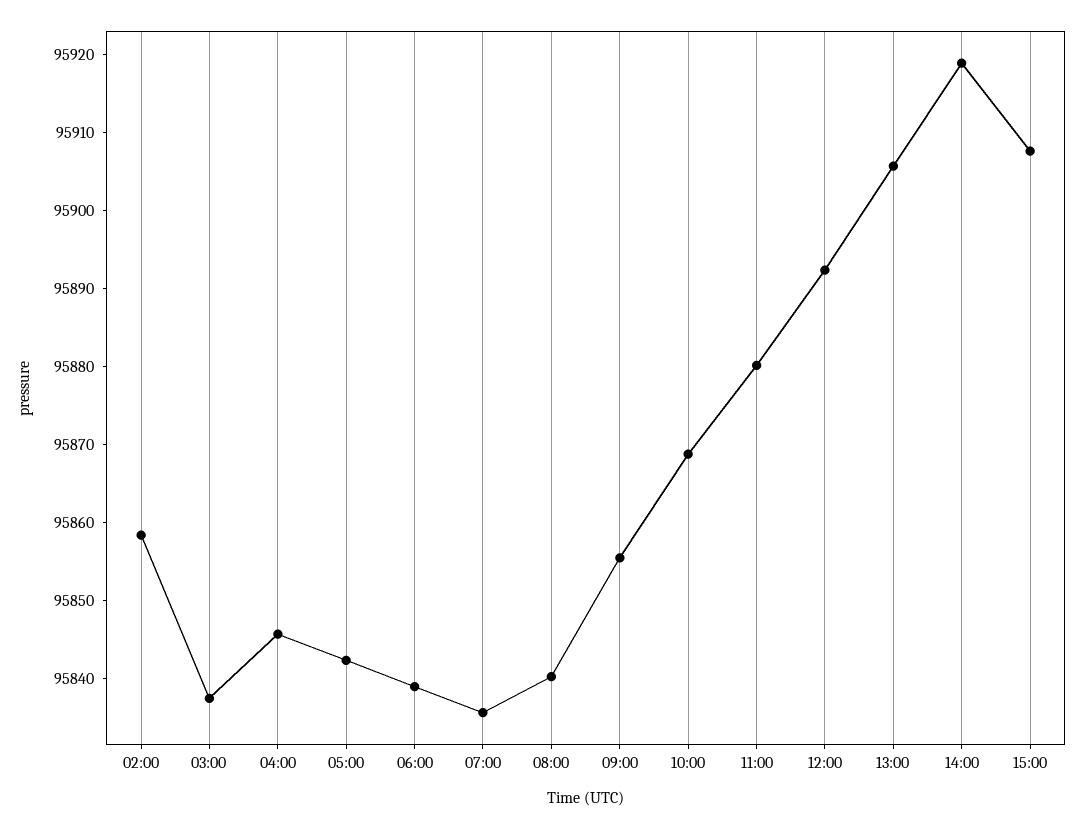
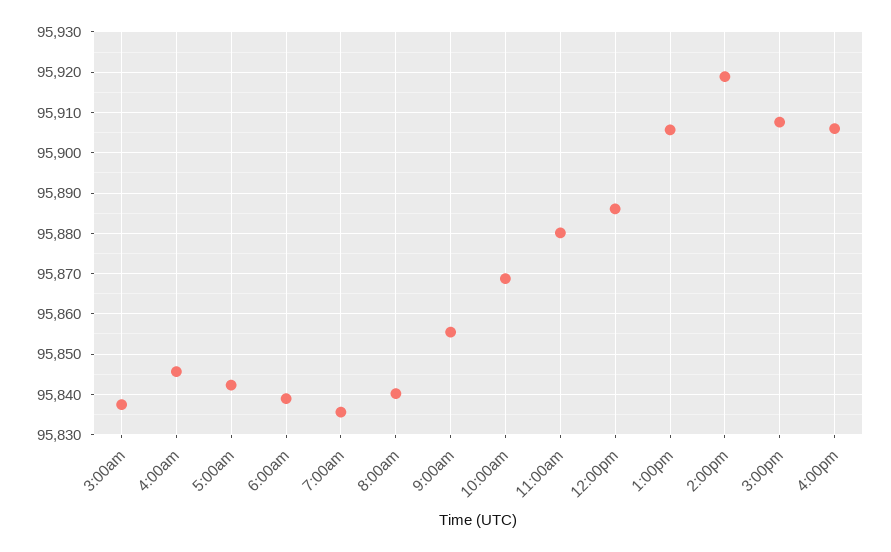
02:00: 95858 -> none
12:00: 95892 -> 95886
4:00pm: none -> 95906

